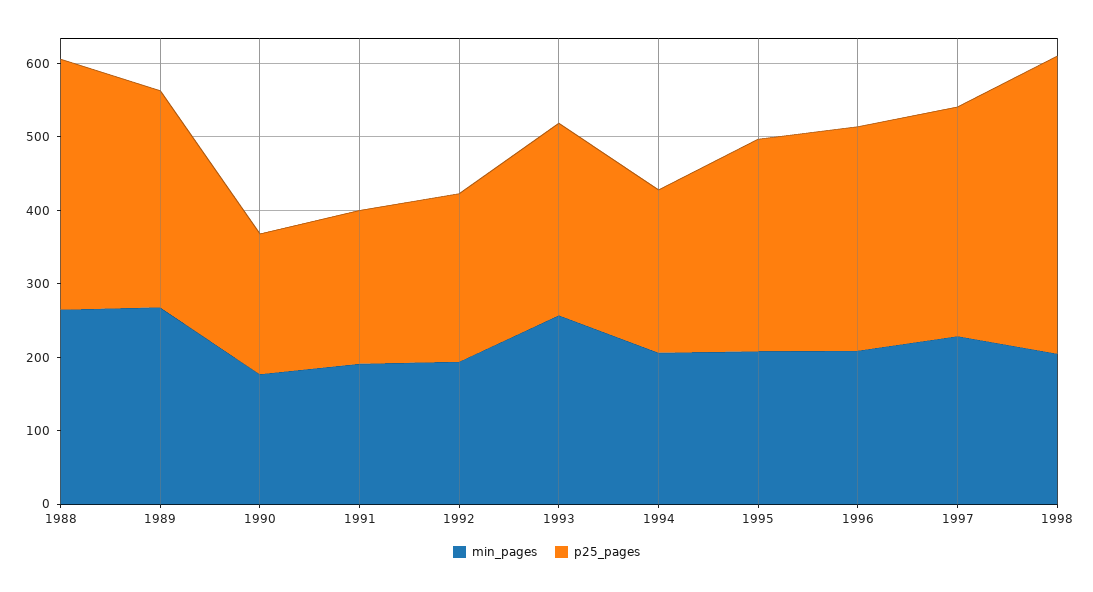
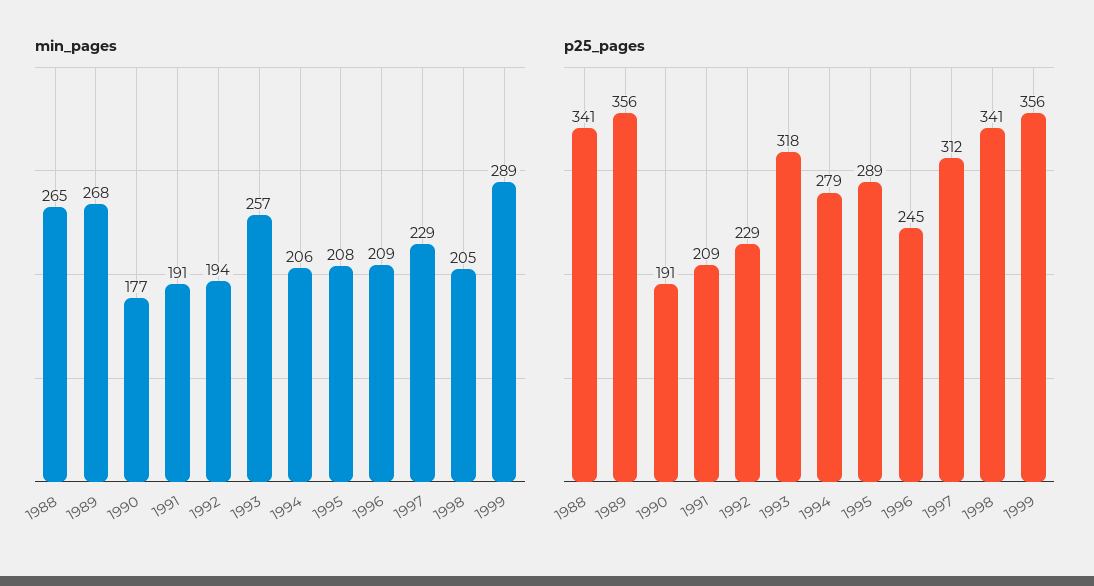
p25_pages, 1989: 300 -> 356
p25_pages, 1993: 260 -> 318
p25_pages, 1994: 220 -> 279
p25_pages, 1996: 300 -> 245
p25_pages, 1998: 400 -> 341
min_pages, 1999: none -> 289
p25_pages, 1999: none -> 356

